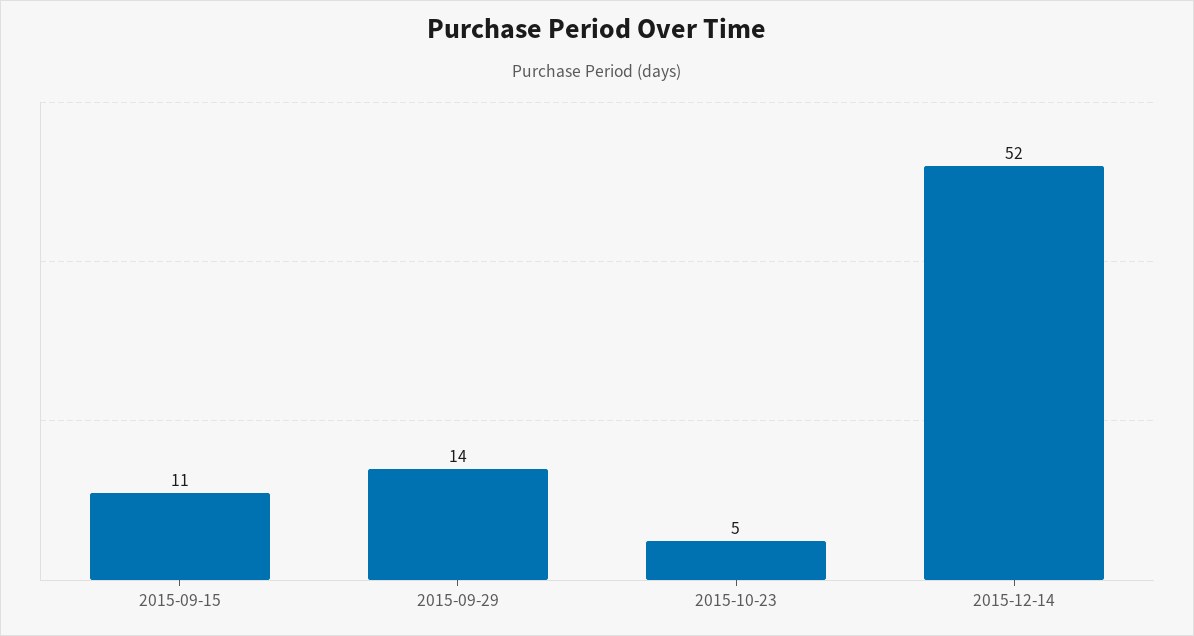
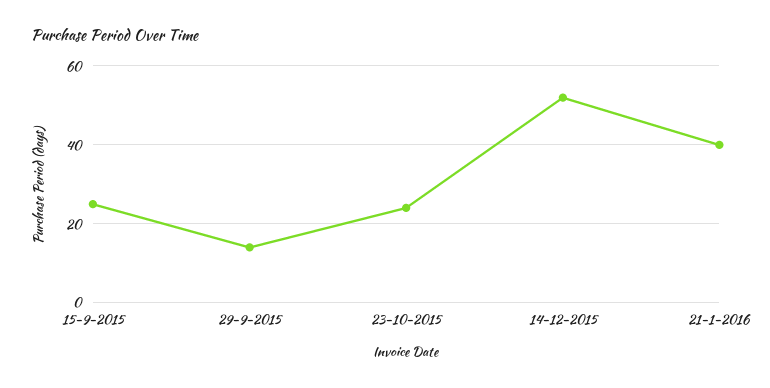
2015-09-15: 11 -> 25
2015-10-23: 5 -> 25
21-1-2016: none -> 40

